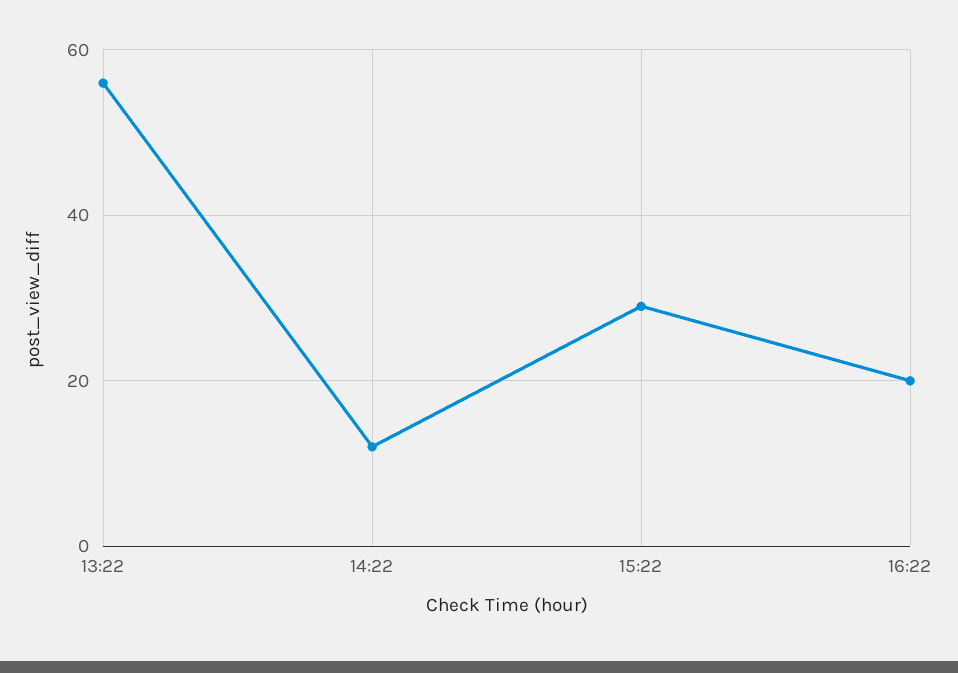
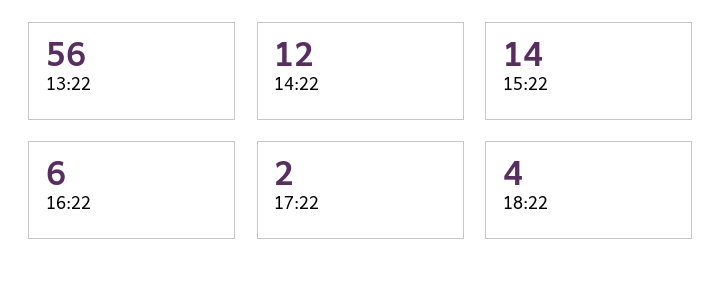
15:22: 30 -> 14
16:22: 20 -> 6
17:22: none -> 2
18:22: none -> 4

